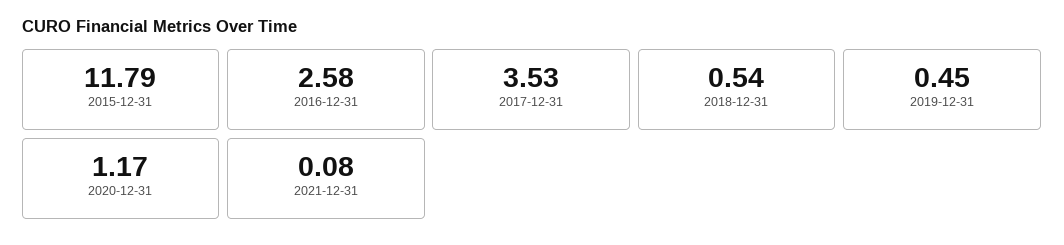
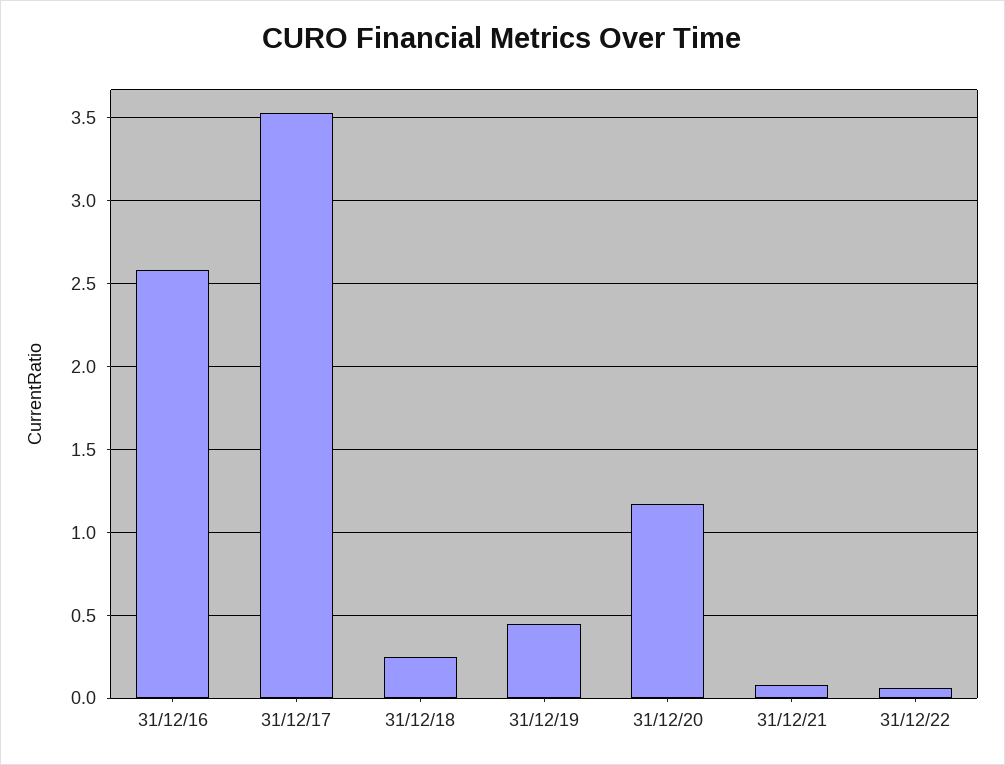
2015-12-31: 11.79 -> none
2018-12-31: 0.54 -> 0.25
31/12/22: none -> 0.05

